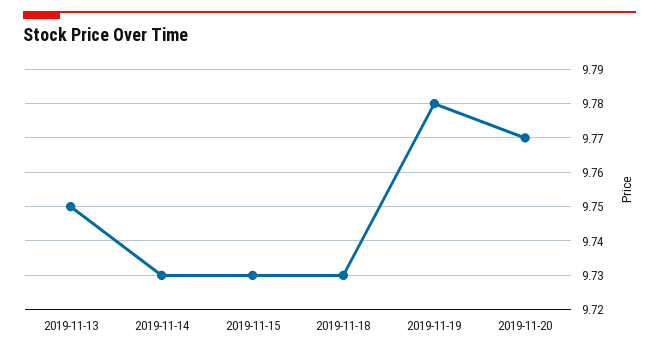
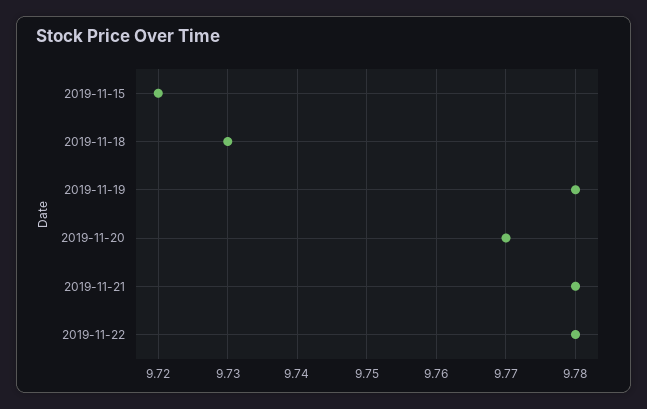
2019-11-13: 9.75 -> none
2019-11-14: 9.73 -> none
2019-11-15: 9.73 -> 9.72
2019-11-21: none -> 9.78
2019-11-22: none -> 9.78

